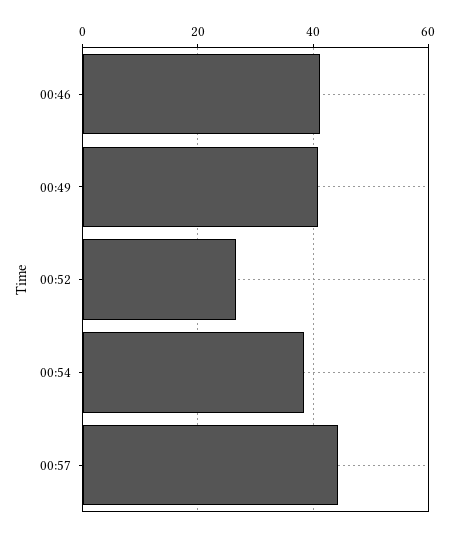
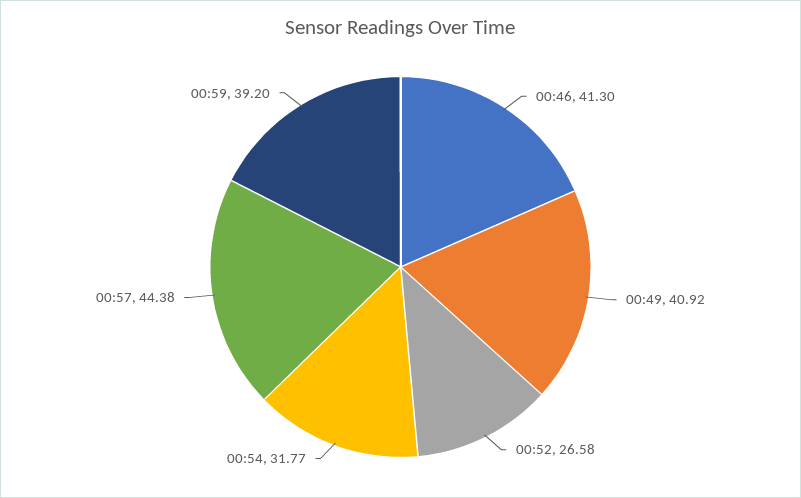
00:54: 38 -> 31.77
00:59: none -> 39.2

